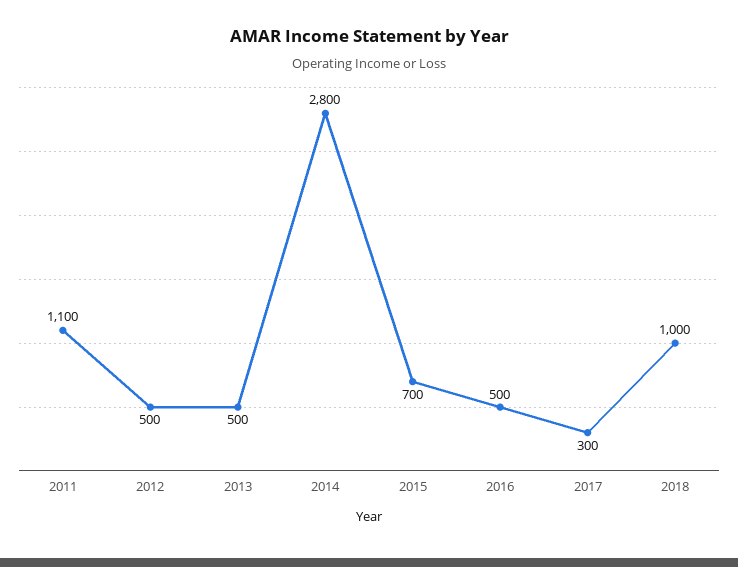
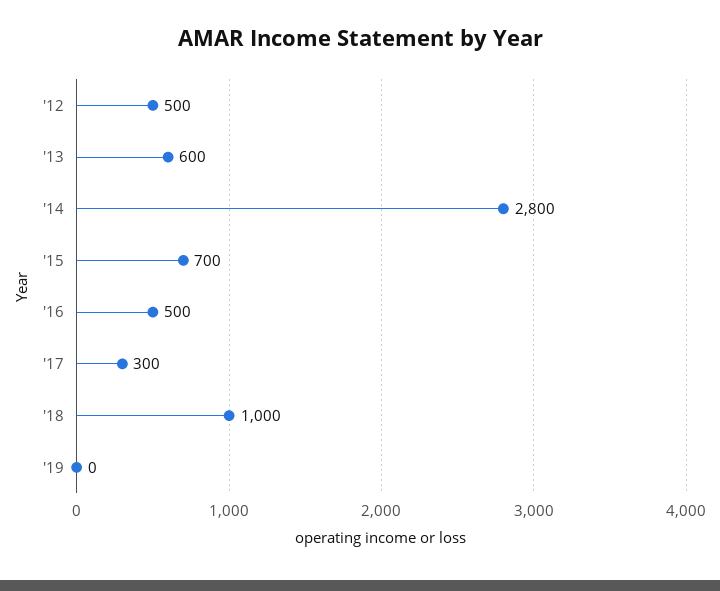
2011: 1100 -> none
2013: 500 -> 600
'19: none -> 0

